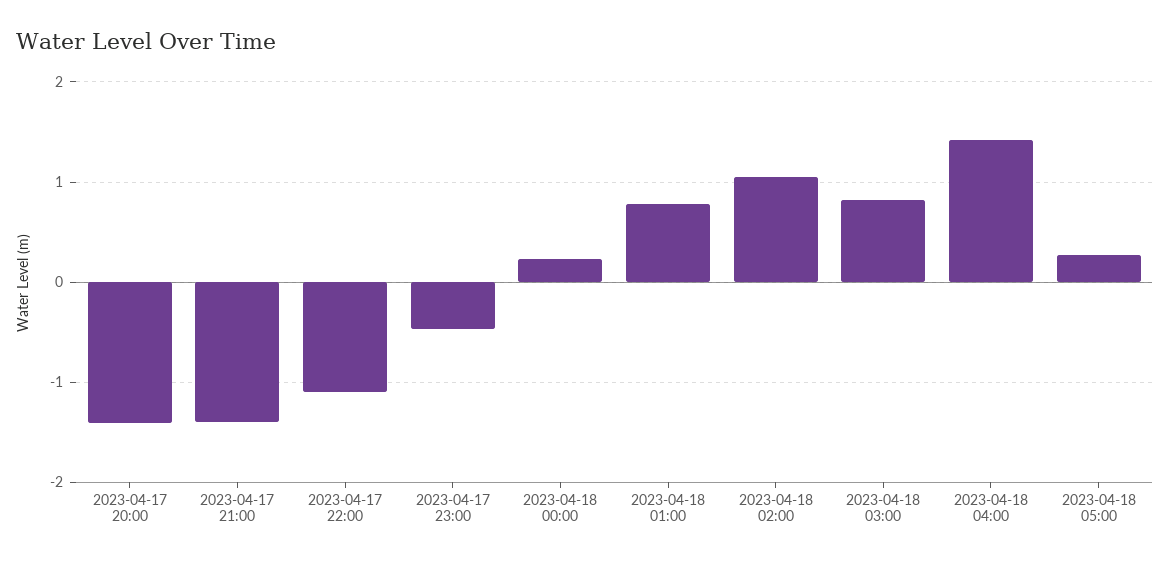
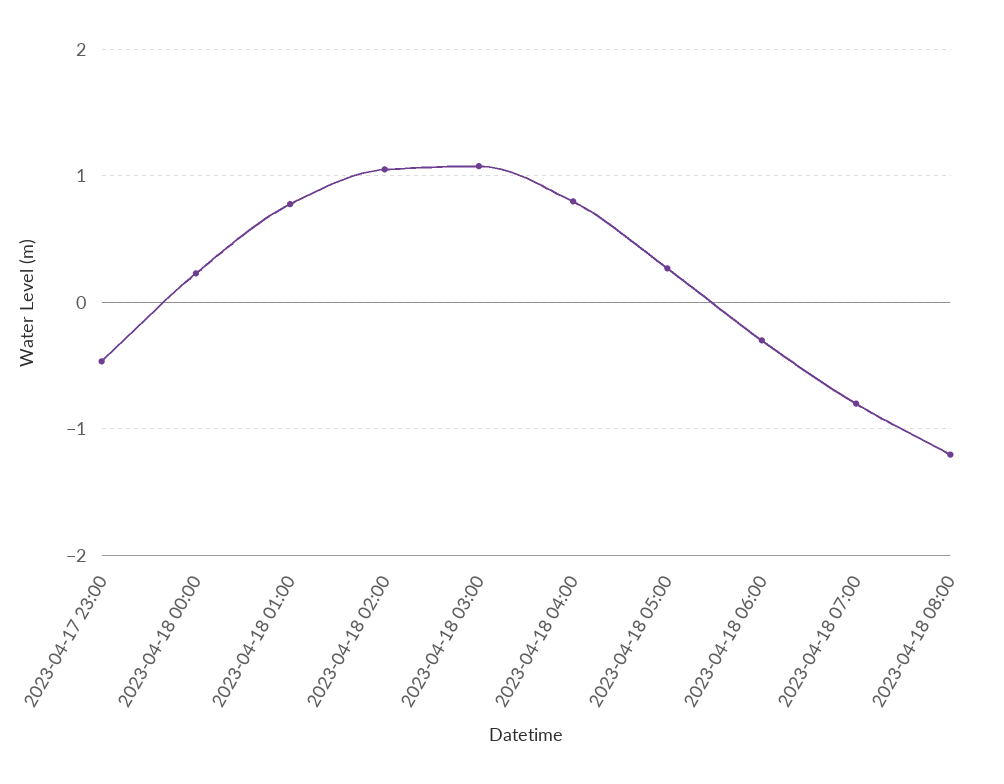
2023-04-17 20:00: -1.4 -> none
2023-04-17 21:00: -1.4 -> none
2023-04-17 22:00: -1.1 -> none
2023-04-18 03:00: 0.8 -> 1.1
2023-04-18 04:00: 1.4 -> 0.8
2023-04-18 06:00: none -> -0.3
2023-04-18 07:00: none -> -0.8
2023-04-18 08:00: none -> -1.2

